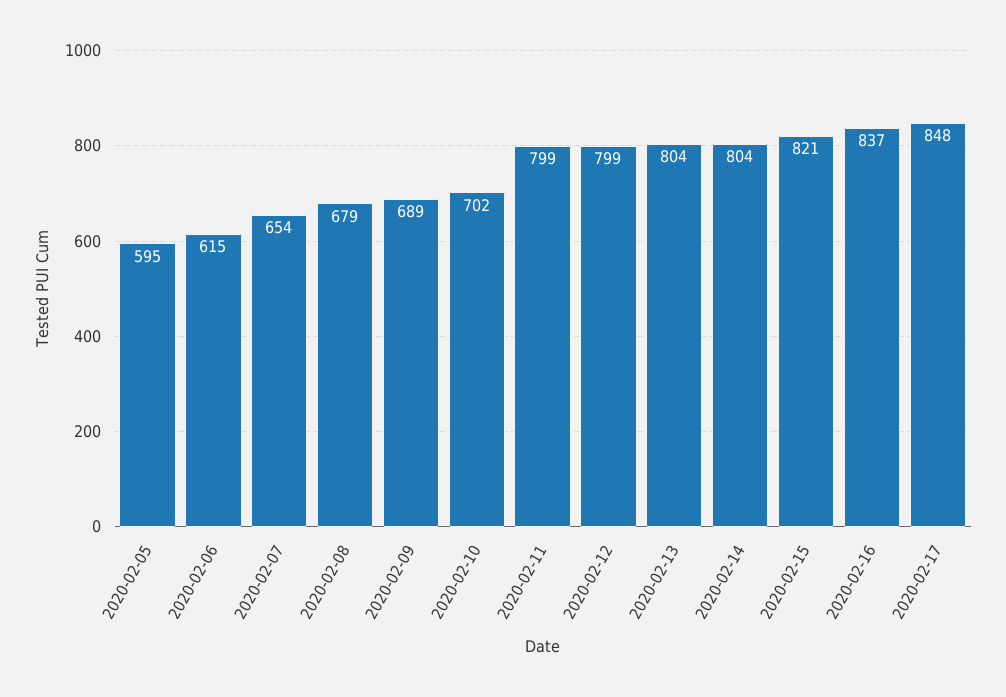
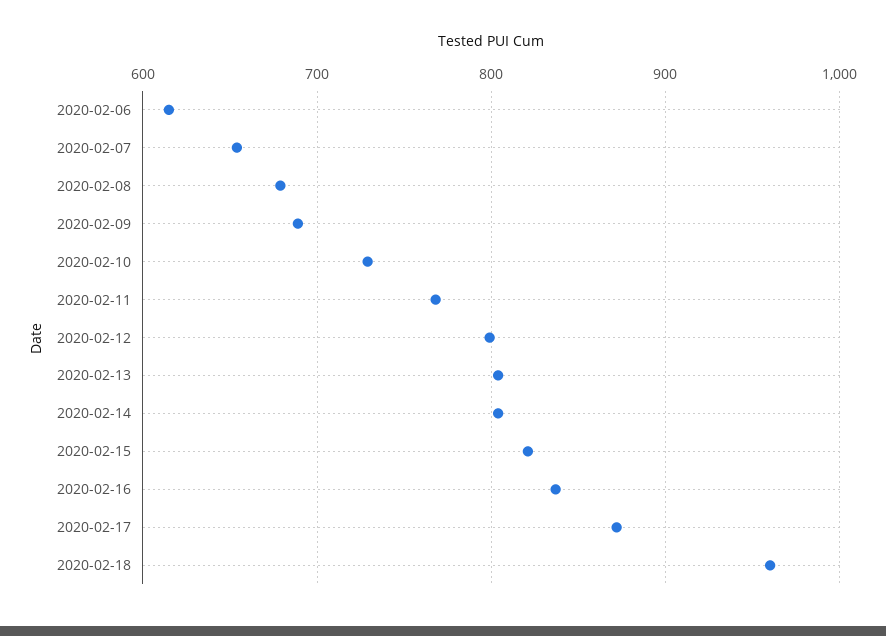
2020-02-05: 595 -> none
2020-02-10: 702 -> 730
2020-02-11: 799 -> 770
2020-02-17: 848 -> 870
2020-02-18: none -> 960

